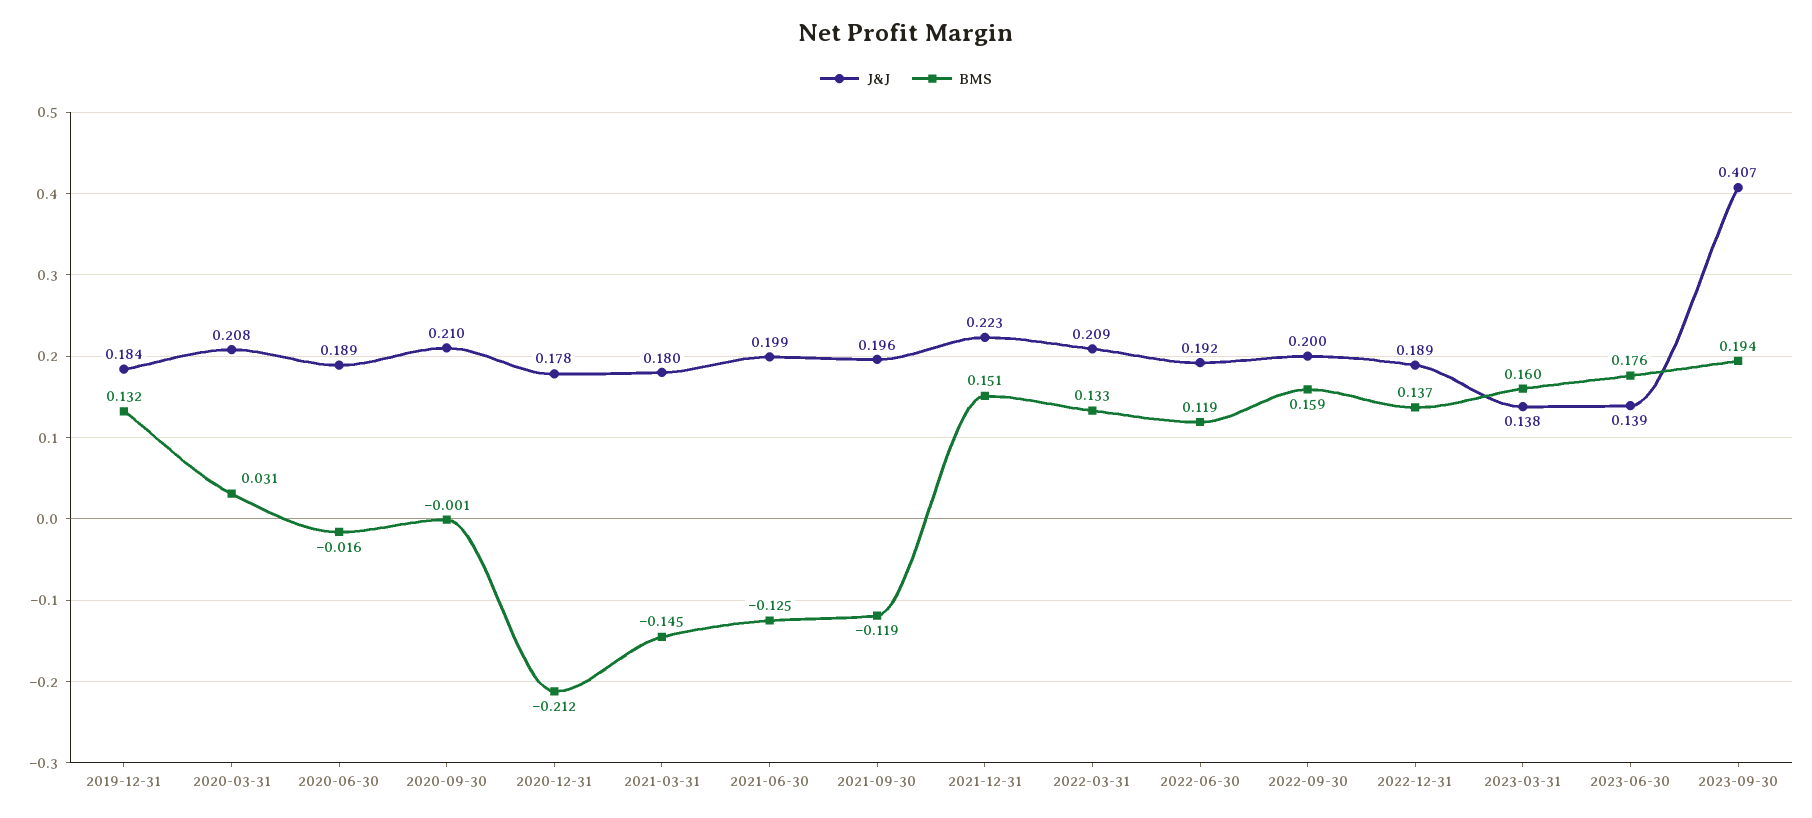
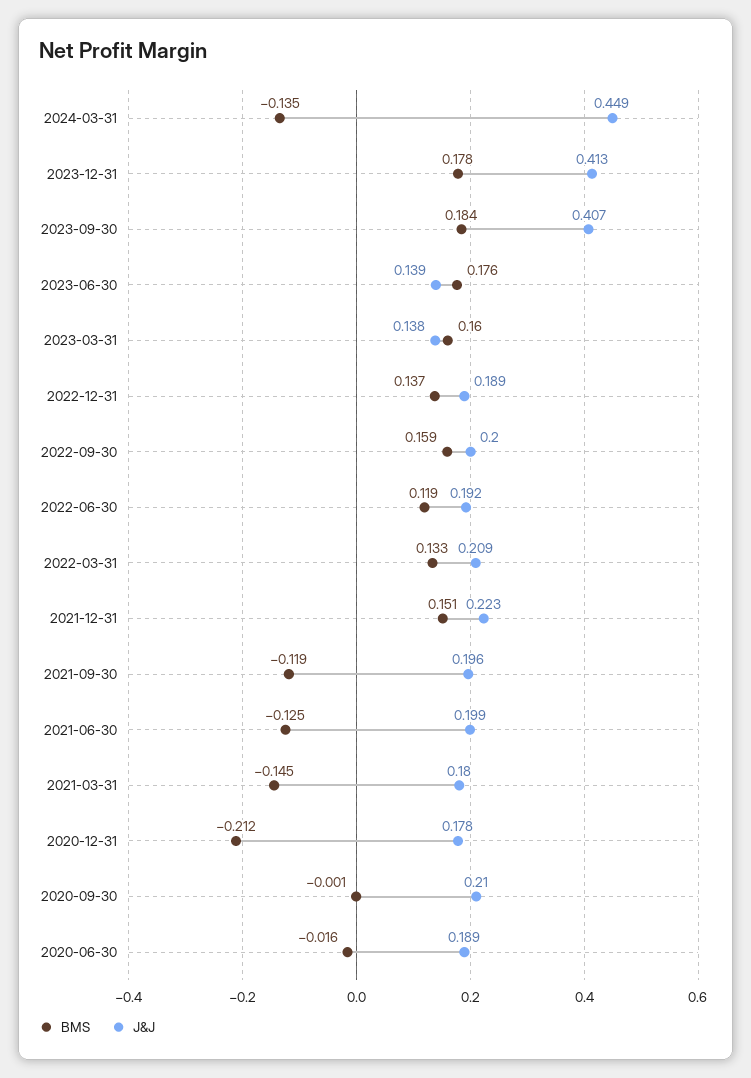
J&J, 2019-12-31: 0.184 -> none
BMS, 2019-12-31: 0.132 -> none
J&J, 2020-03-31: 0.208 -> none
BMS, 2020-03-31: 0.031 -> none
BMS, 2023-09-30: 0.194 -> 0.184
BMS, 2024-03-31: none -> -0.135
J&J, 2024-03-31: none -> 0.449
BMS, 2023-12-31: none -> 0.178
J&J, 2023-12-31: none -> 0.413

